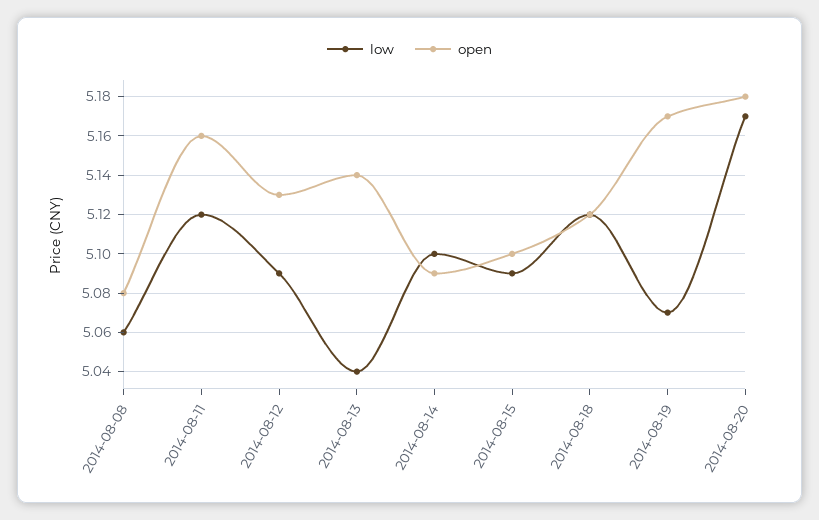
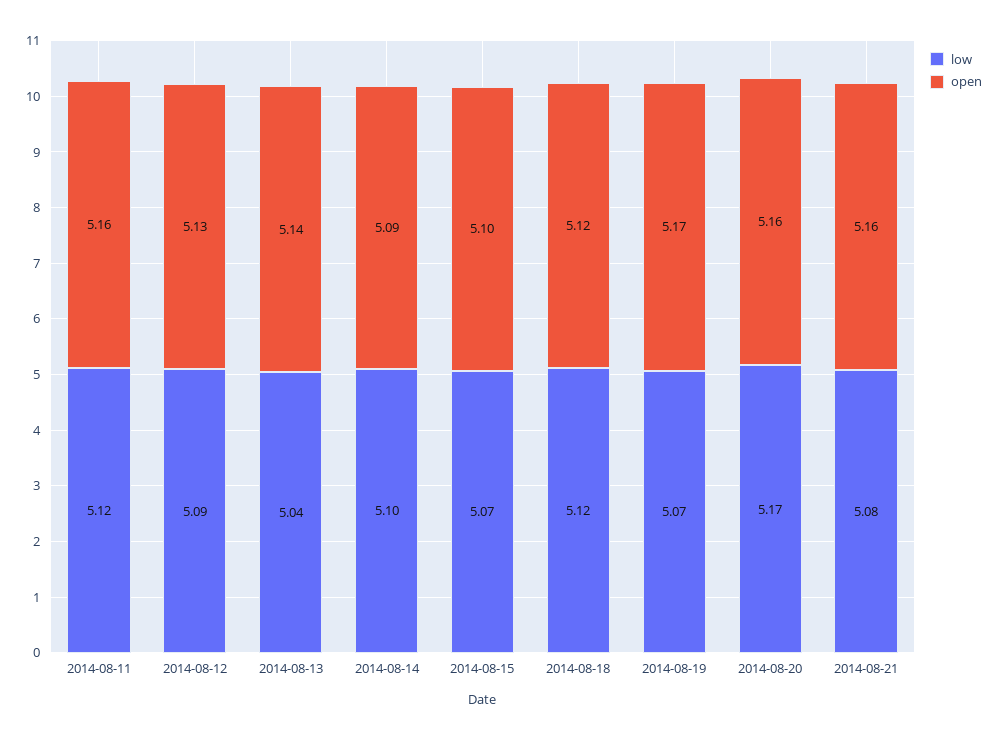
low, 2014-08-08: 5.06 -> none
open, 2014-08-08: 5.08 -> none
low, 2014-08-15: 5.09 -> 5.07
open, 2014-08-20: 5.18 -> 5.16
low, 2014-08-21: none -> 5.08
open, 2014-08-21: none -> 5.16

